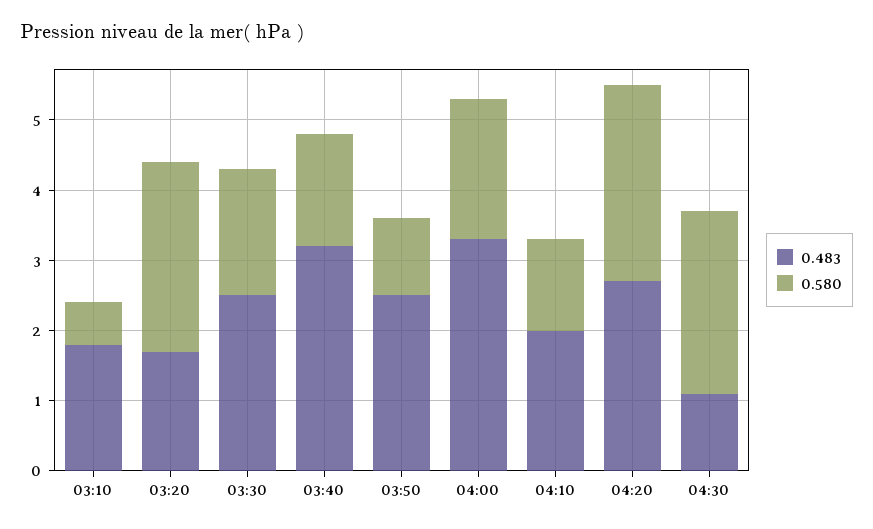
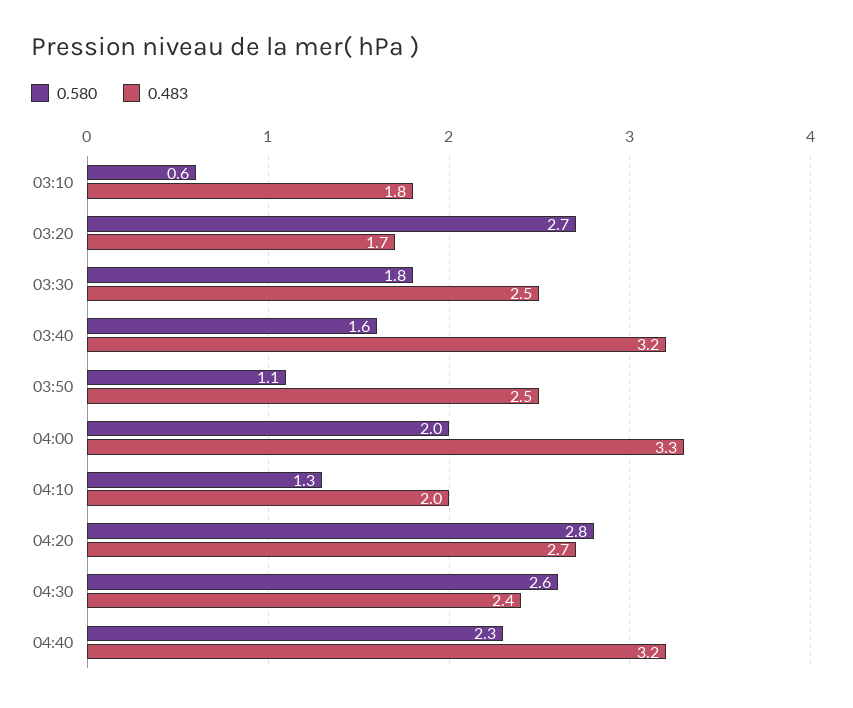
0.483, 04:30: 1 -> 2.4
0.580, 04:40: none -> 2.3
0.483, 04:40: none -> 3.2

